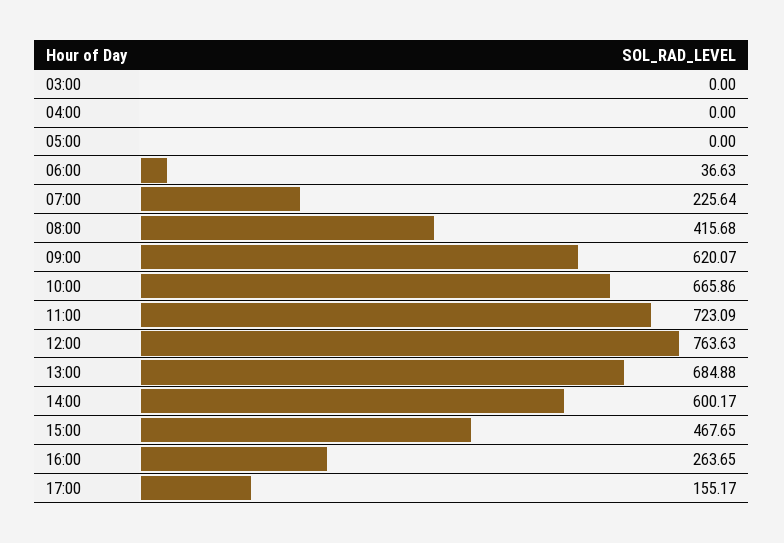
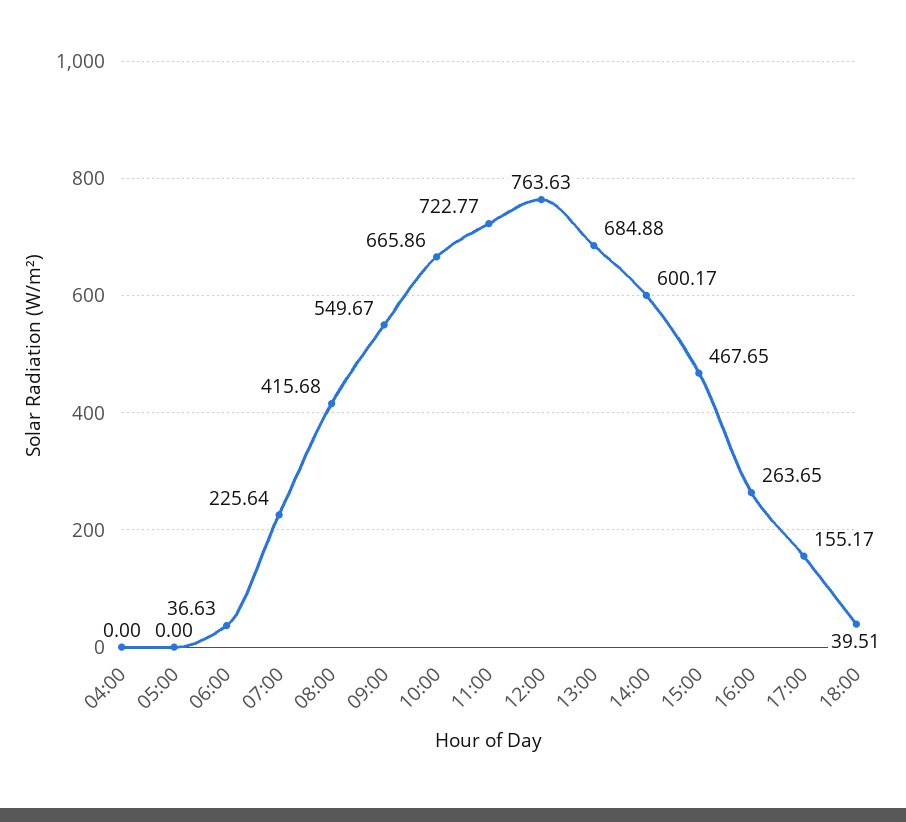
03:00: 0 -> none
09:00: 620.07 -> 549.67
11:00: 723.09 -> 722.77
18:00: none -> 39.51

